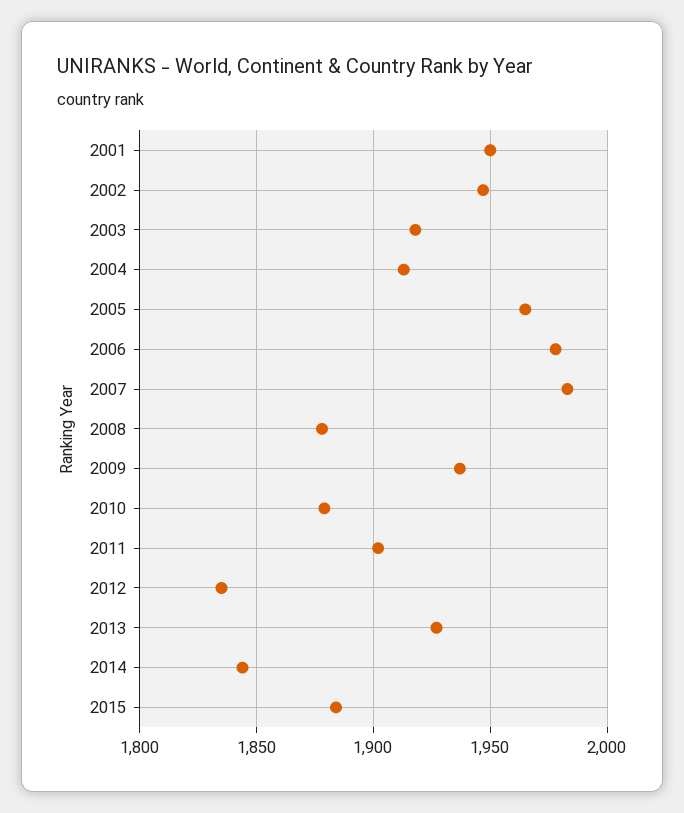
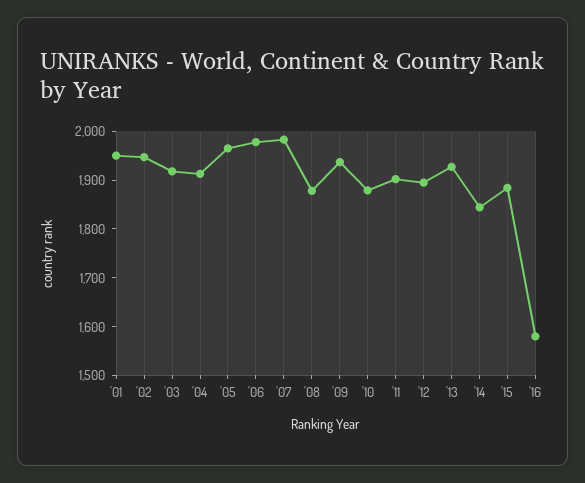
2012: 1835 -> 1900
'16: none -> 1580

